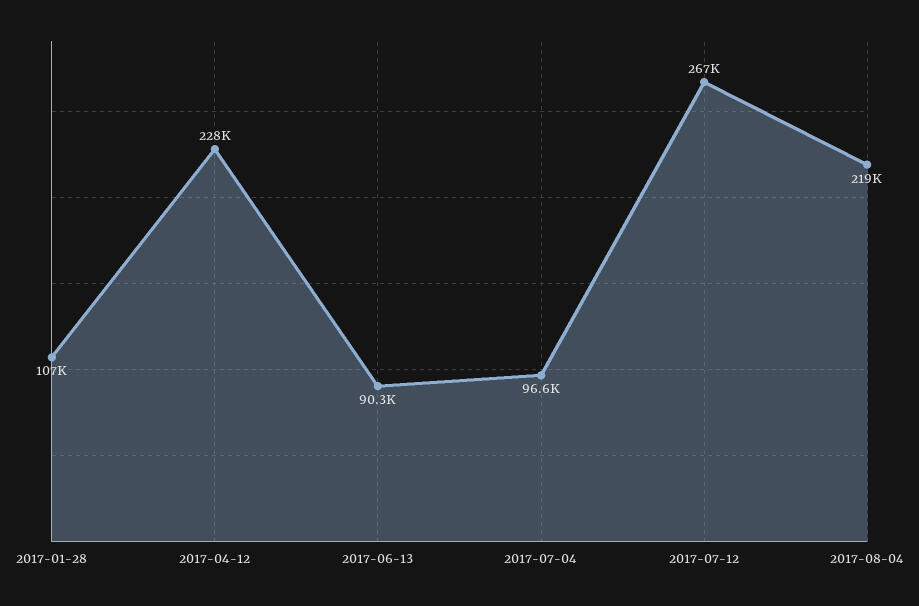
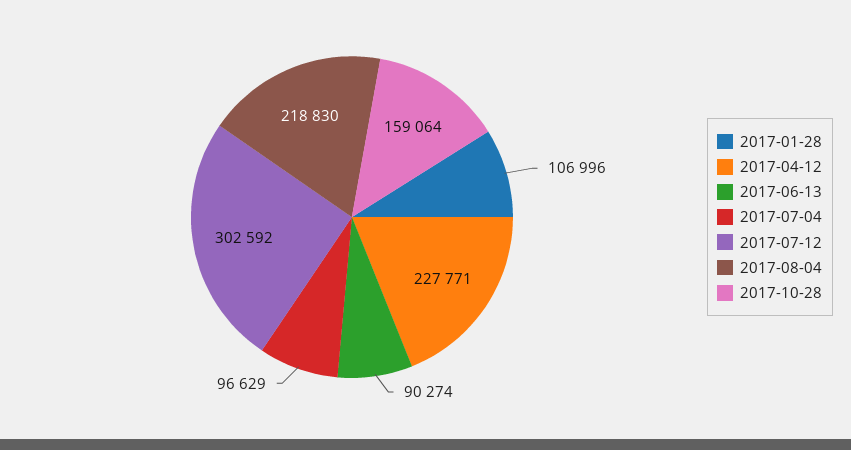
2017-07-12: 267000 -> 302592
2017-10-28: none -> 159064

